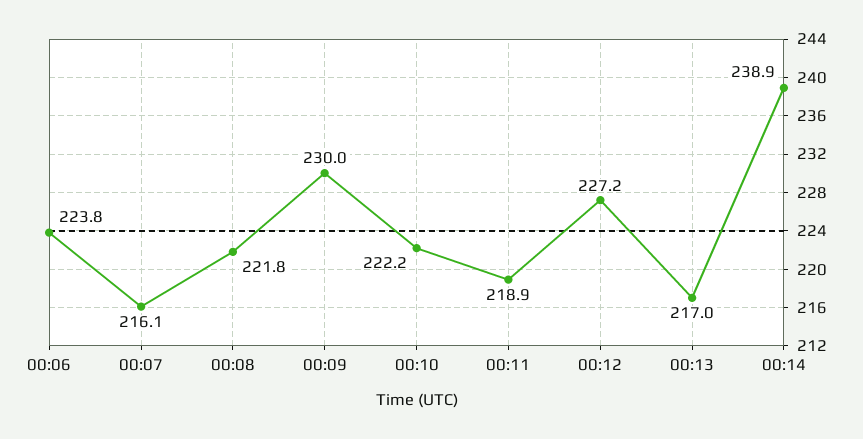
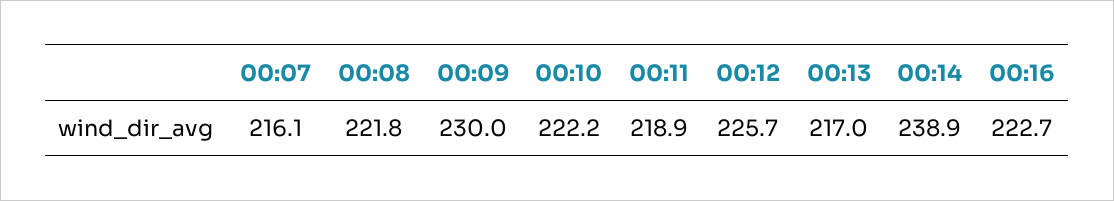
00:06: 223.8 -> none
00:12: 227.2 -> 225.7
00:16: none -> 222.7

